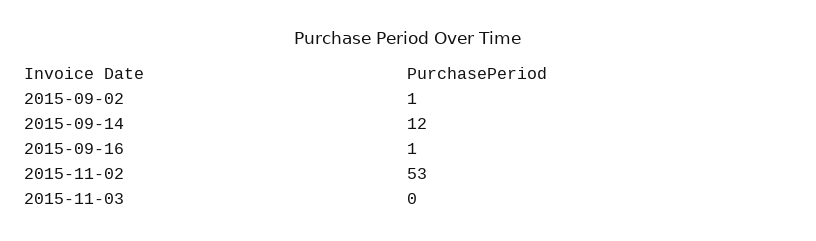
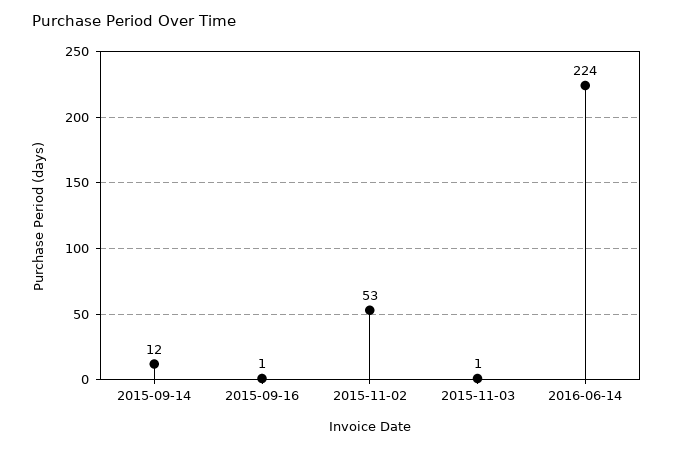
2015-09-02: 1 -> none
2015-11-03: 0 -> 1
2016-06-14: none -> 224

